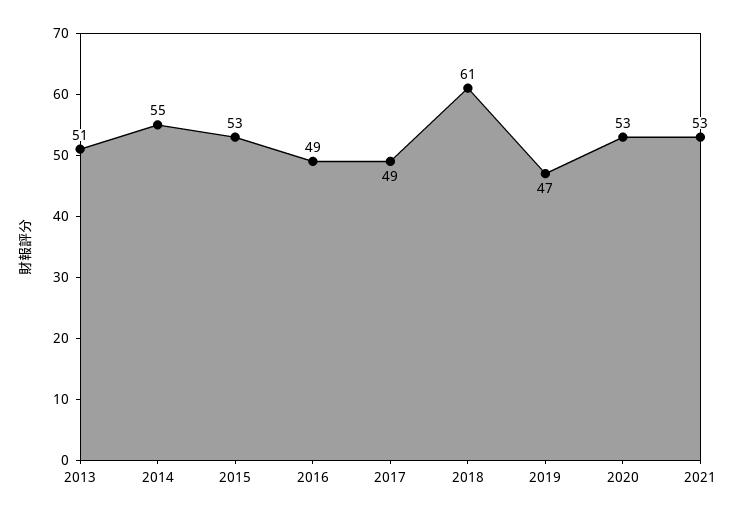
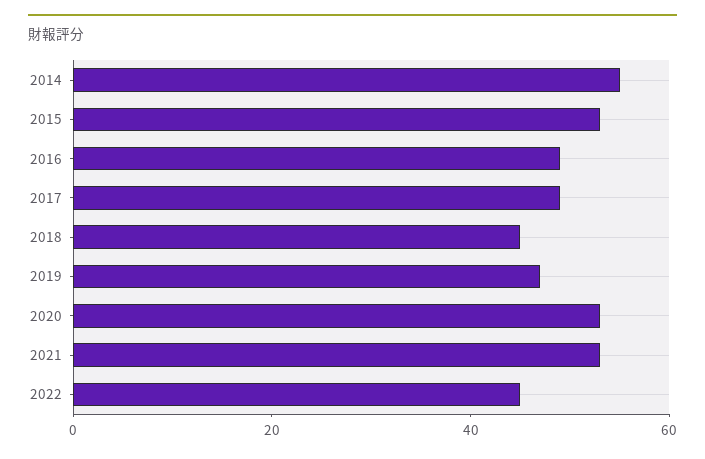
2013: 51 -> none
2018: 61 -> 45
2022: none -> 45

